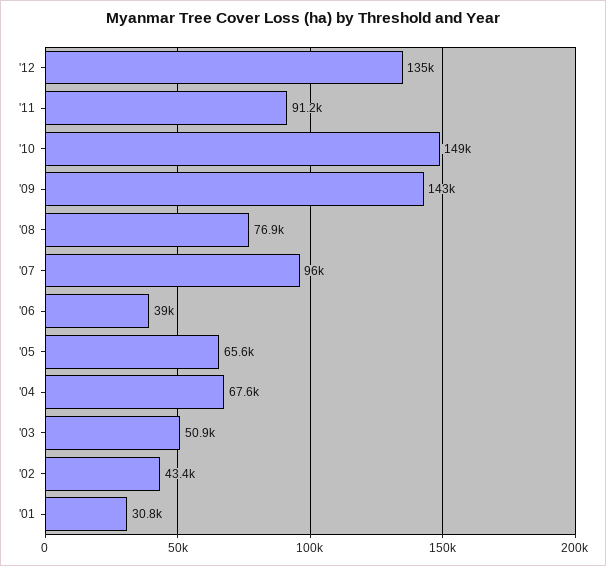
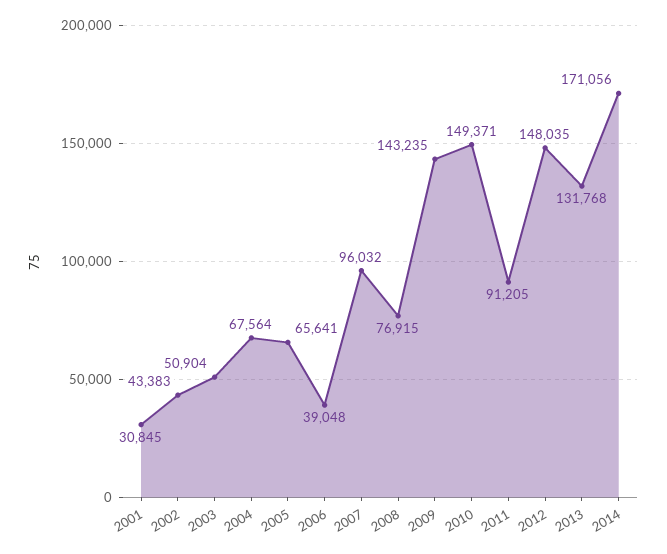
'12: 135000 -> 148035
2013: none -> 131768
2014: none -> 171056

